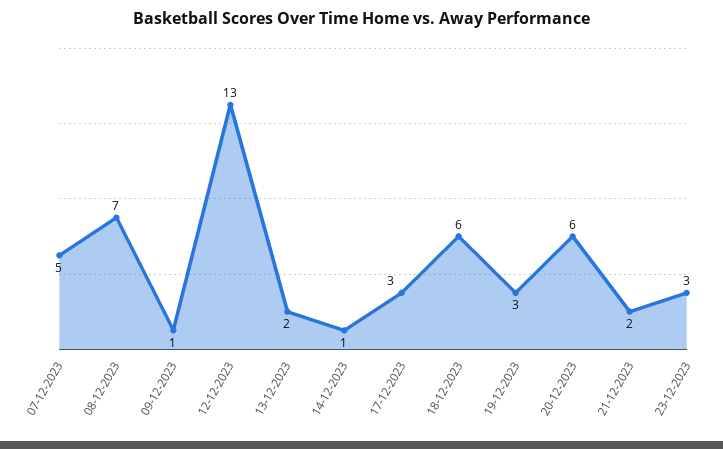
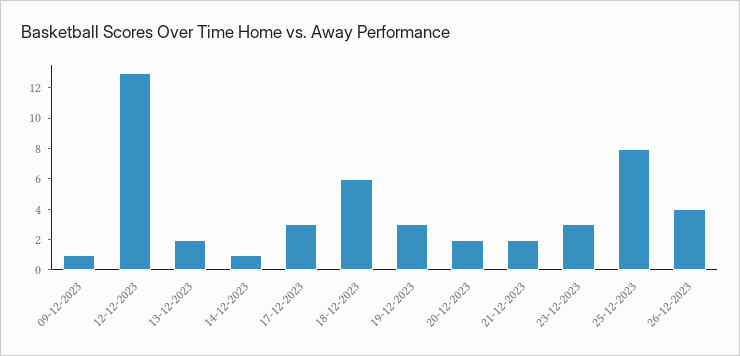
07-12-2023: 5 -> none
08-12-2023: 7 -> none
20-12-2023: 6 -> 2
25-12-2023: none -> 8
26-12-2023: none -> 4

